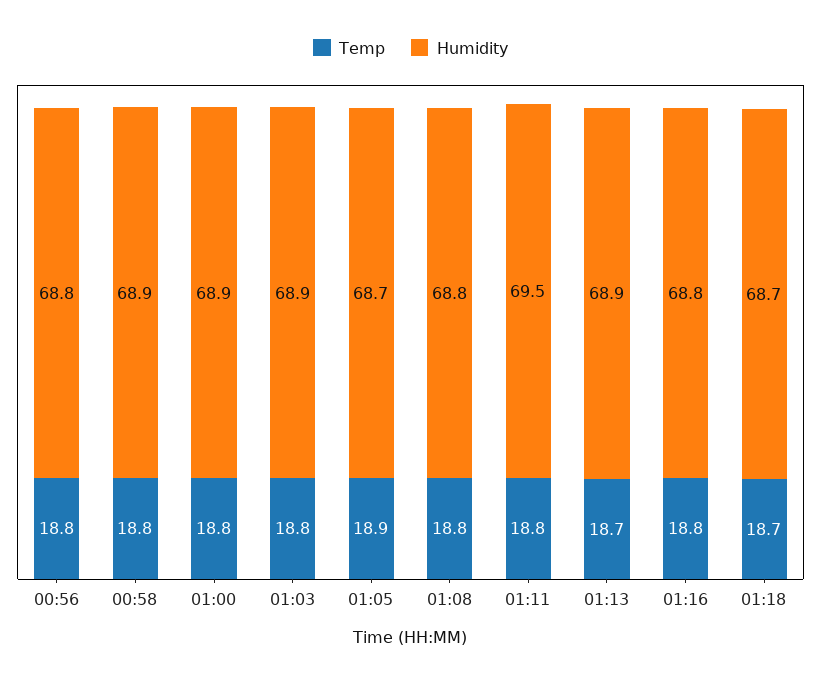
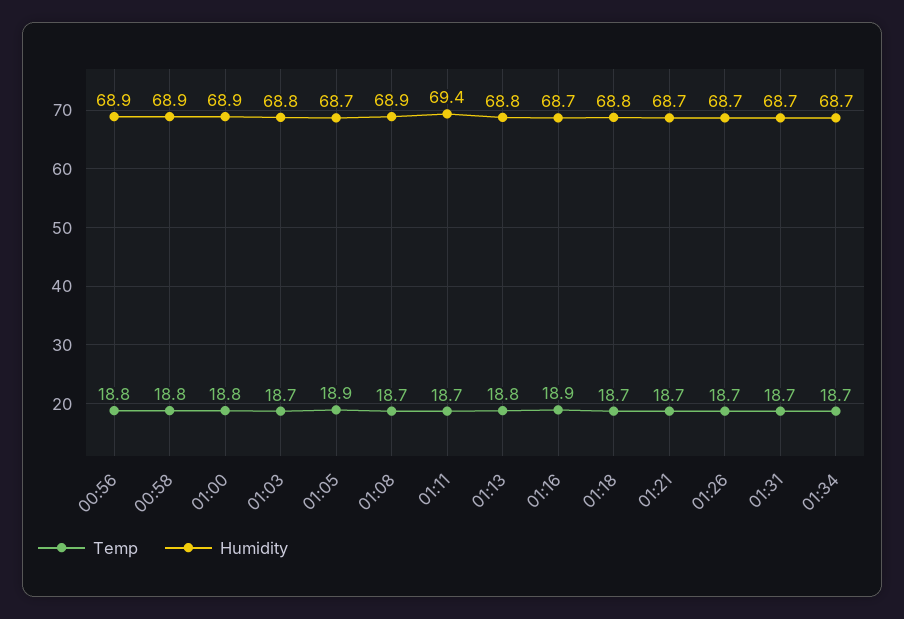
Humidity, 00:56: 68.8 -> 68.9
Temp, 01:03: 18.8 -> 18.7
Humidity, 01:03: 68.9 -> 68.8
Temp, 01:08: 18.8 -> 18.7
Humidity, 01:08: 68.8 -> 68.9
Temp, 01:11: 18.8 -> 18.7
Humidity, 01:11: 69.5 -> 69.4
Temp, 01:13: 18.7 -> 18.8
Humidity, 01:13: 68.9 -> 68.8
Temp, 01:16: 18.8 -> 18.9
Humidity, 01:16: 68.8 -> 68.7
Humidity, 01:18: 68.7 -> 68.8
Temp, 01:21: none -> 18.7
Humidity, 01:21: none -> 68.7
Temp, 01:26: none -> 18.7
Humidity, 01:26: none -> 68.7
Temp, 01:31: none -> 18.7
Humidity, 01:31: none -> 68.7
Temp, 01:34: none -> 18.7
Humidity, 01:34: none -> 68.7

